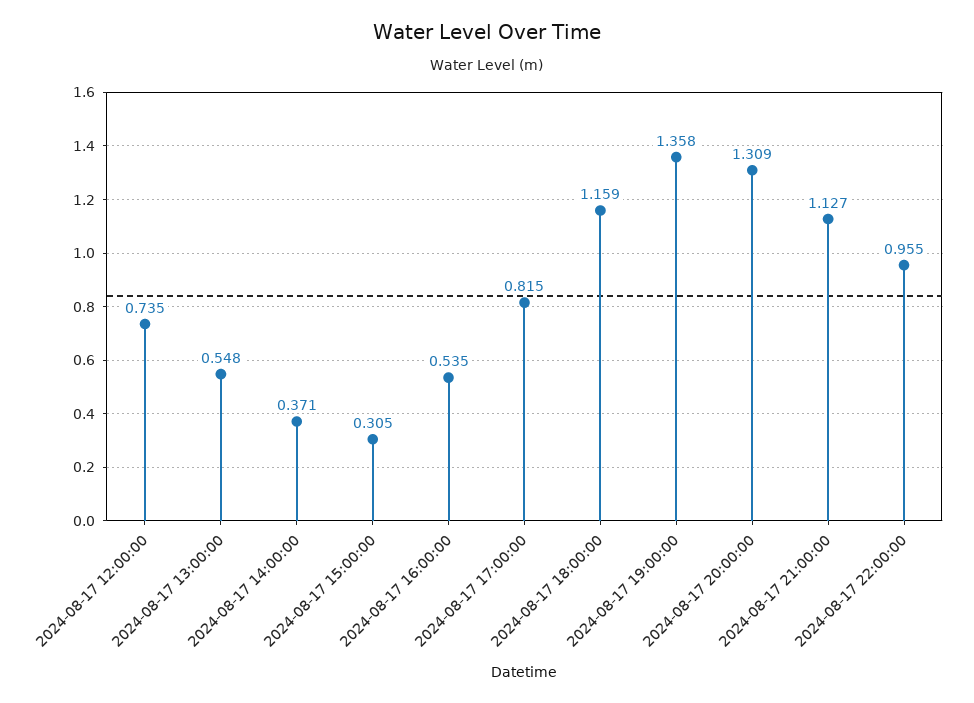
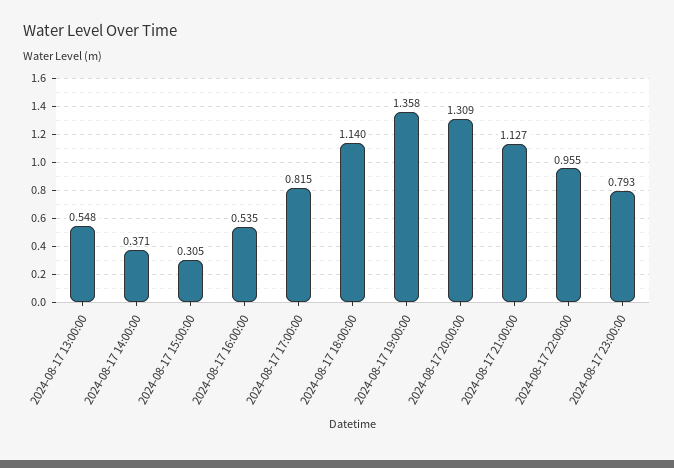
2024-08-17 12:00:00: 0.735 -> none
2024-08-17 18:00:00: 1.159 -> 1.14
2024-08-17 23:00:00: none -> 0.793

